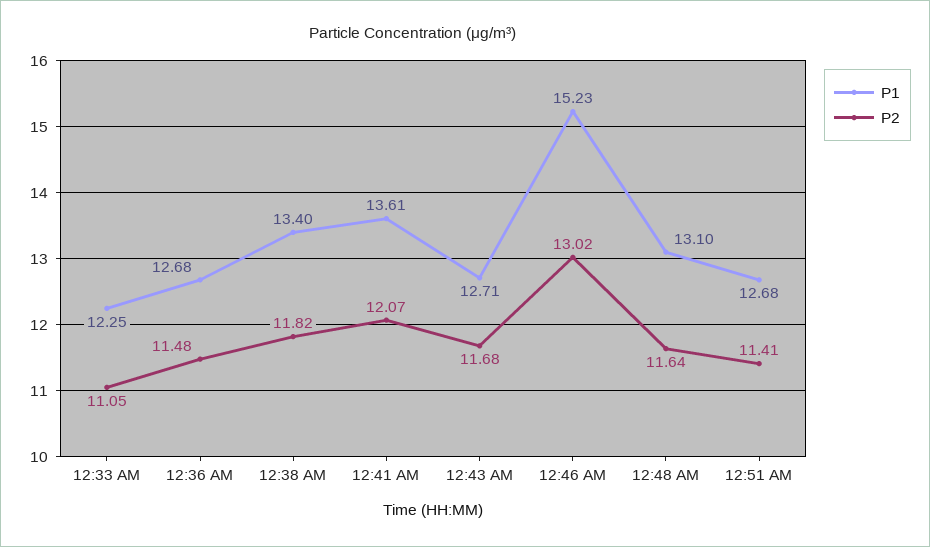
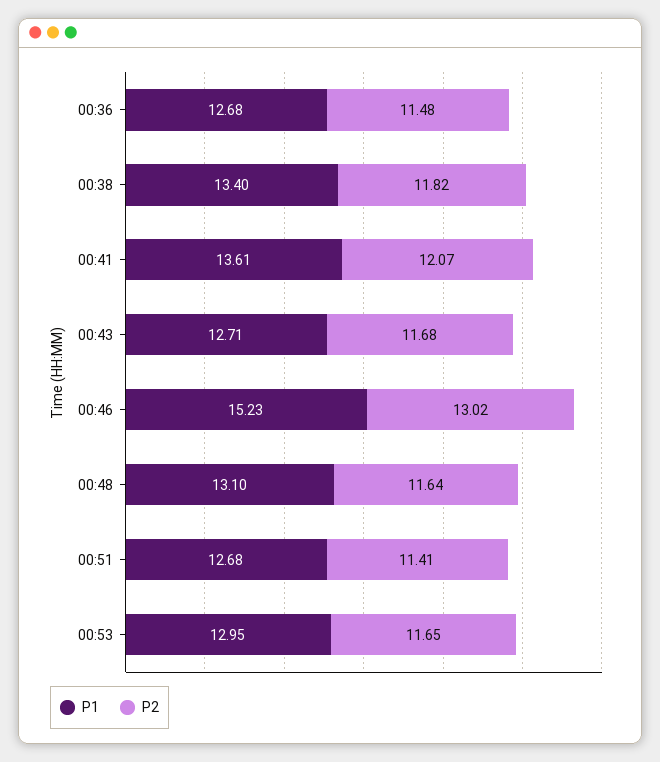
P1, 12:33 AM: 12.25 -> none
P2, 12:33 AM: 11.05 -> none
P1, 00:53: none -> 12.95
P2, 00:53: none -> 11.65

